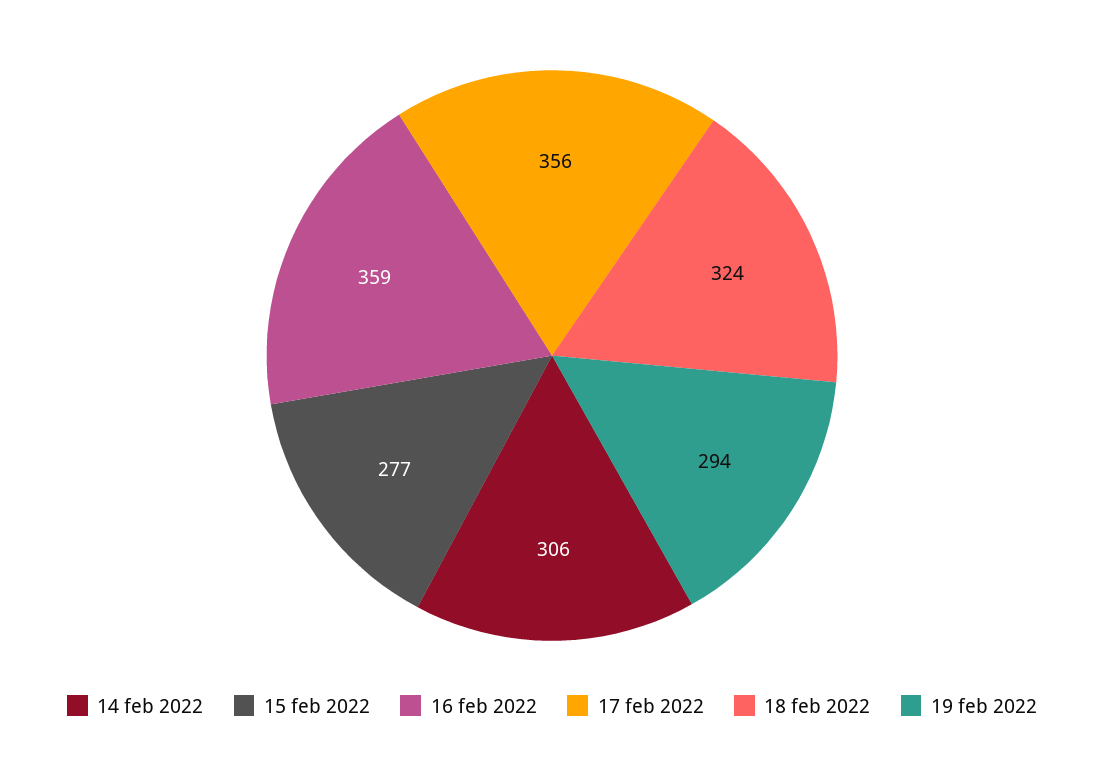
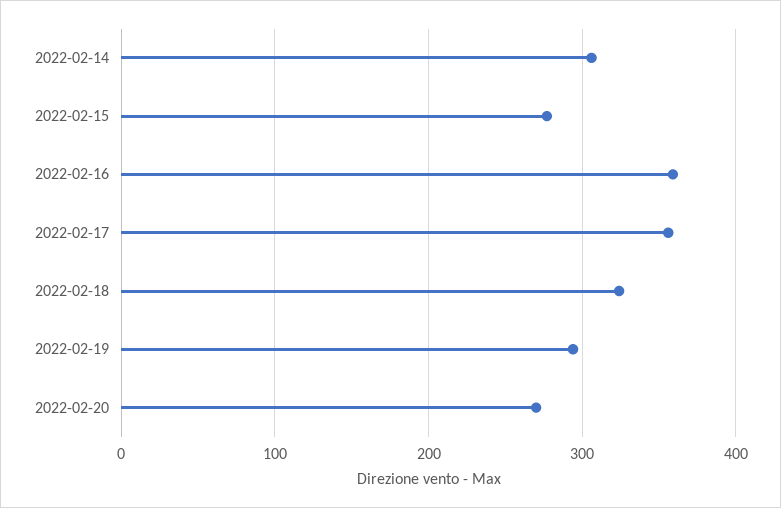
2022-02-20: none -> 270

